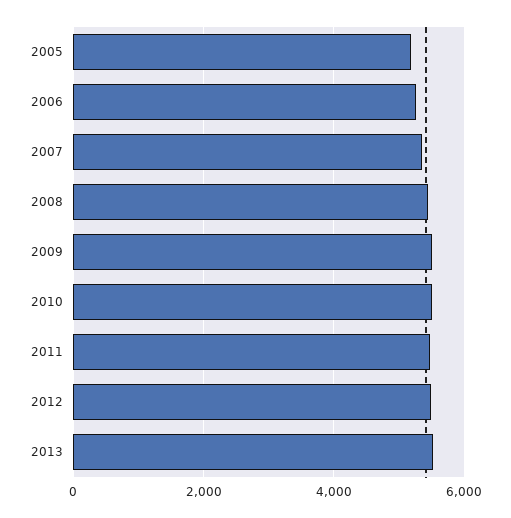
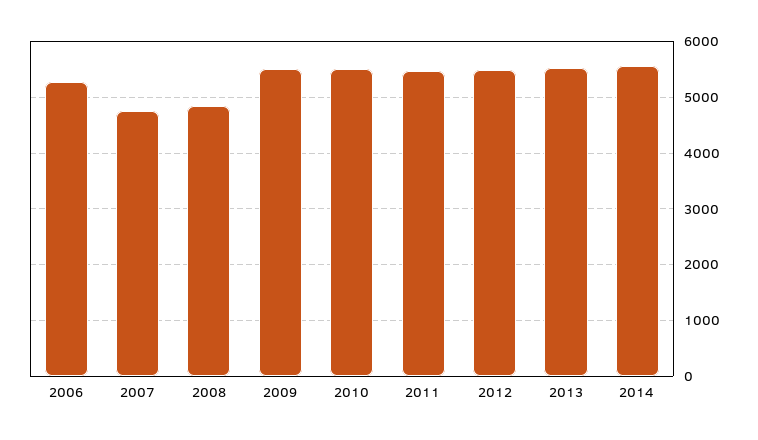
2005: 5200 -> none
2007: 5400 -> 4800
2008: 5400 -> 4800
2014: none -> 5600

